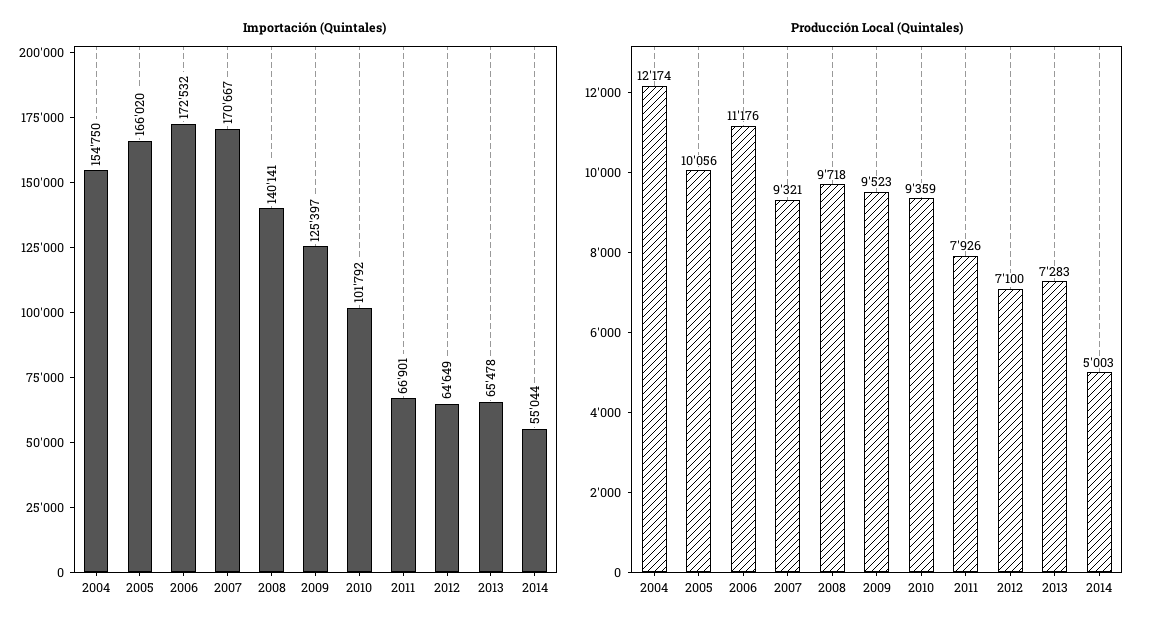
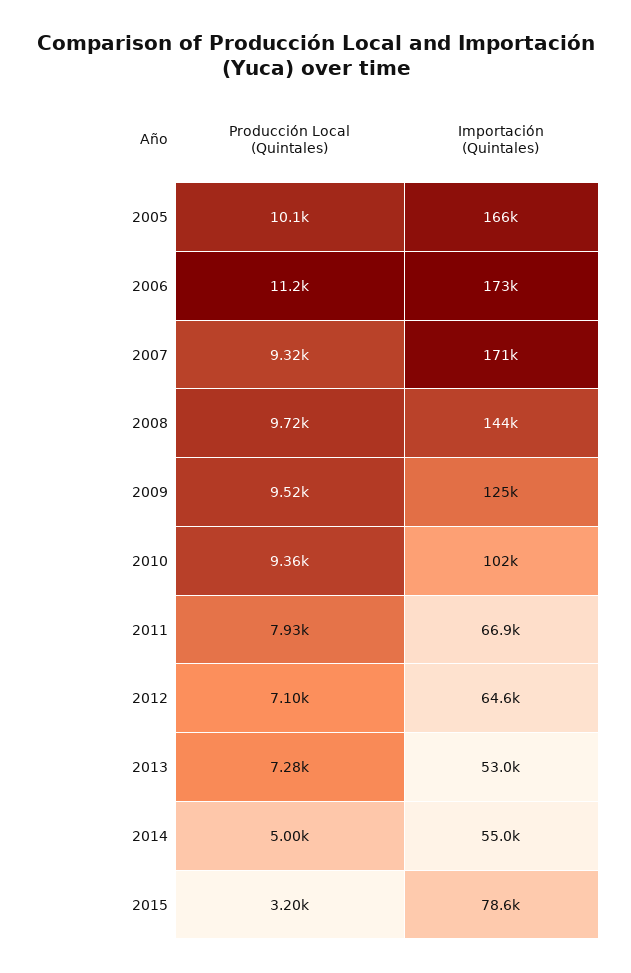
Importación (Quintales), 2004: 154750 -> none
Importación (Quintales), 2008: 140141 -> 144000
Importación (Quintales), 2013: 65478 -> 53000
Producción Local (Quintales), 2004: 12174 -> none
Producción Local (Quintales), 2015: none -> 3200
Importación (Quintales), 2015: none -> 78600

